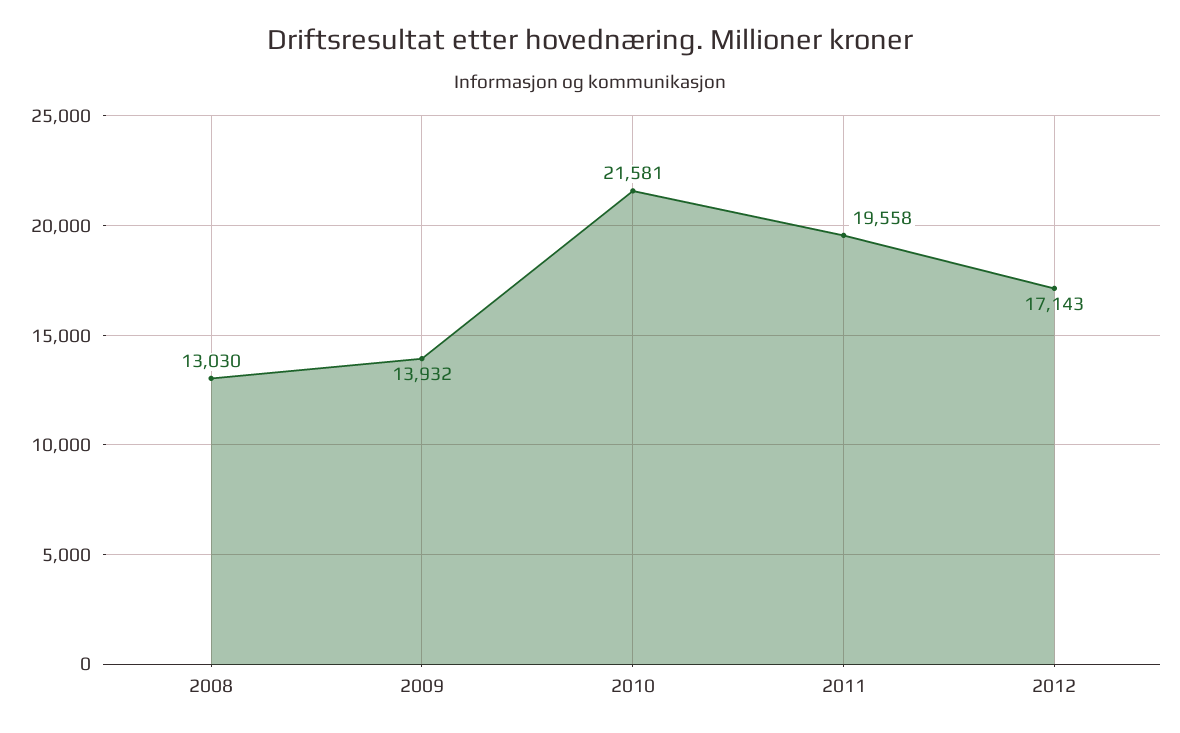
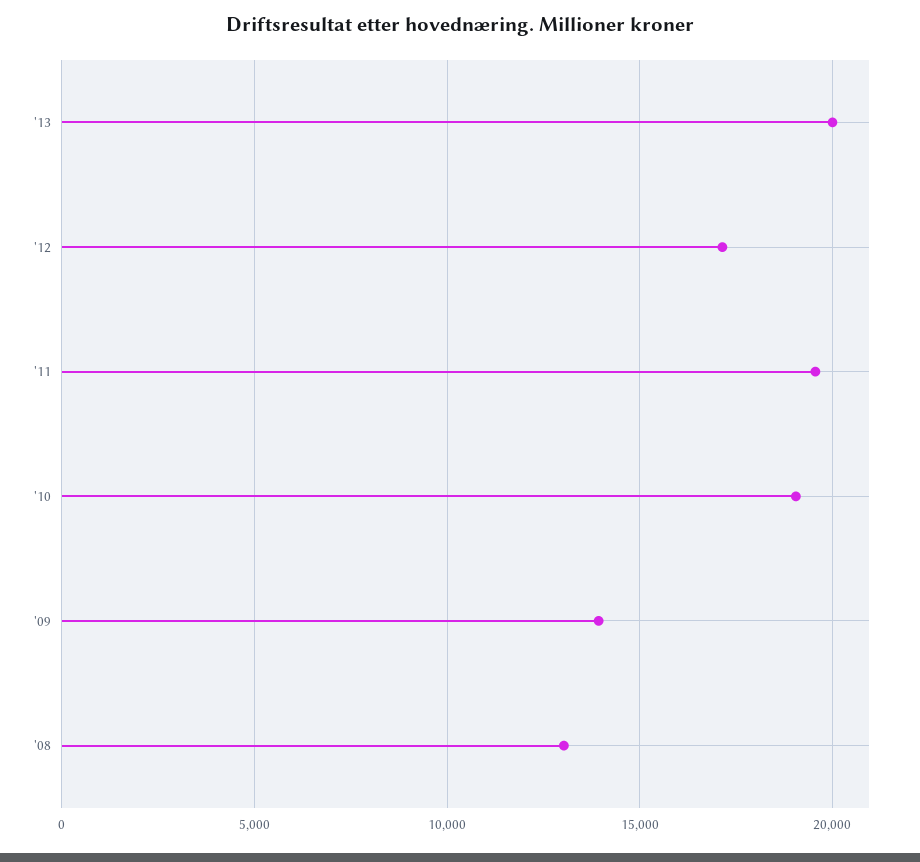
2010: 21581 -> 19000
'13: none -> 20000

